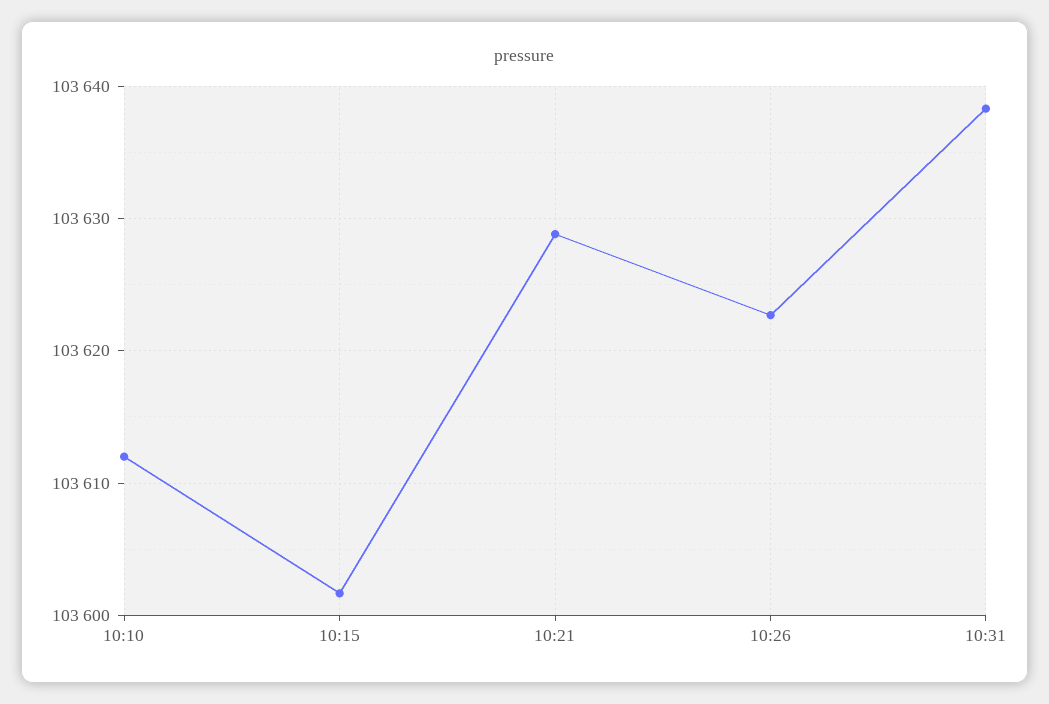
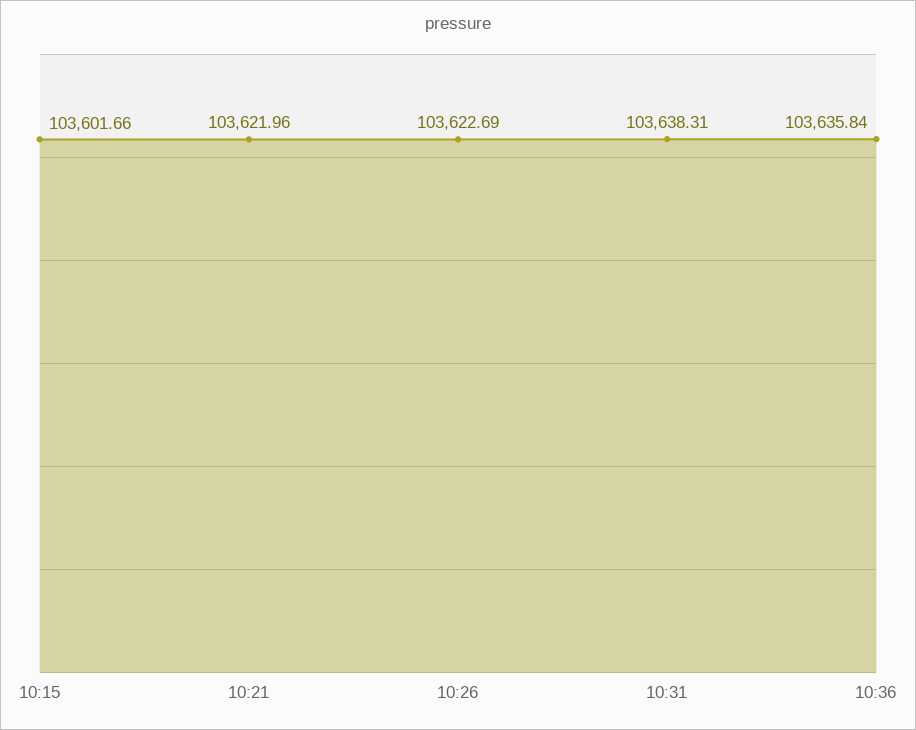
10:10: 103612 -> none
10:21: 103629 -> 103621.96
10:36: none -> 103635.84

